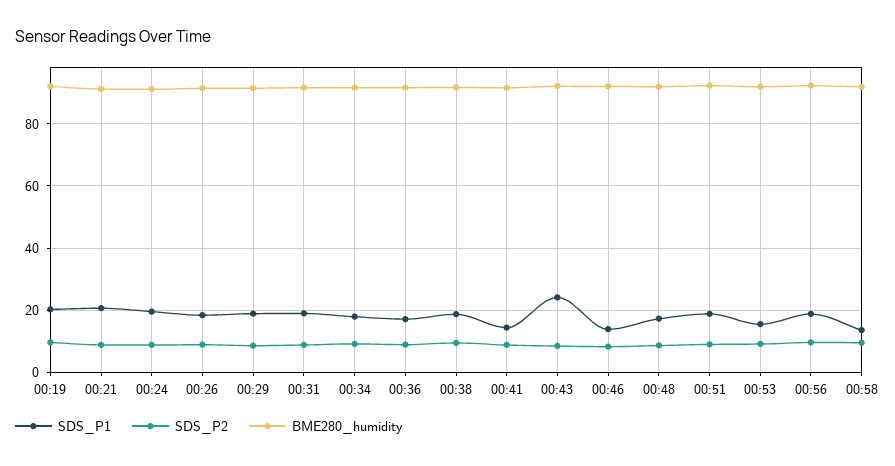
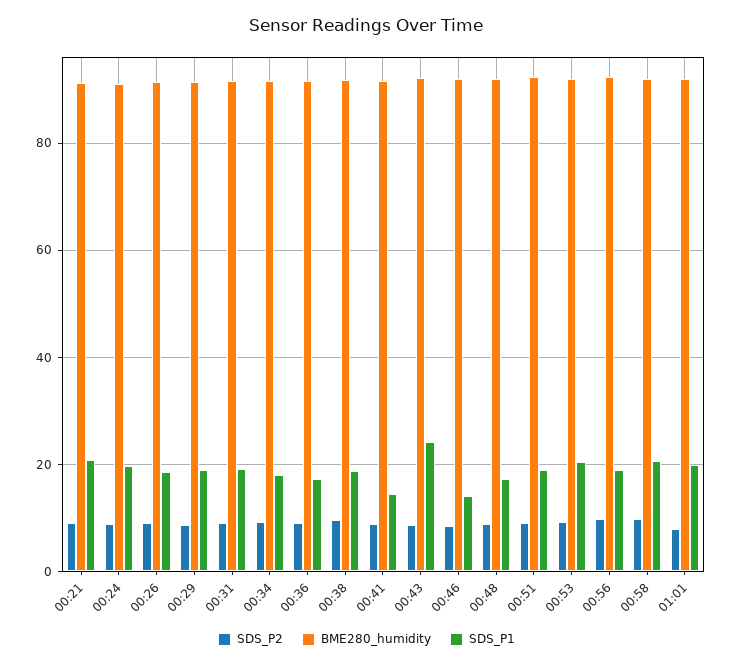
SDS_P1, 00:19: 20 -> none
SDS_P2, 00:19: 10 -> none
BME280_humidity, 00:19: 92 -> none
SDS_P1, 00:53: 16 -> 20
SDS_P1, 00:58: 14 -> 20
SDS_P2, 01:01: none -> 8
BME280_humidity, 01:01: none -> 92
SDS_P1, 01:01: none -> 20

